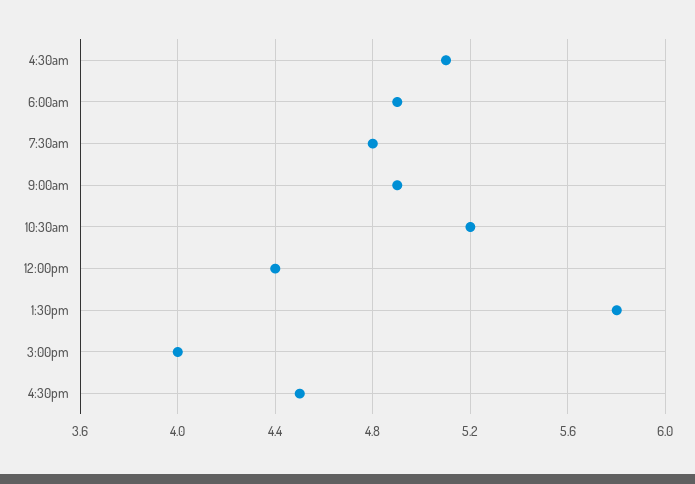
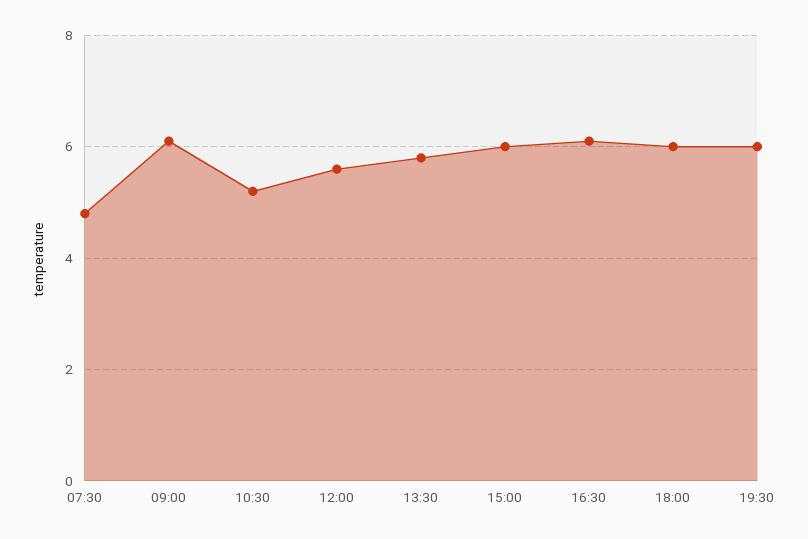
4:30am: 5.1 -> none
6:00am: 4.9 -> none
9:00am: 4.9 -> 6
12:00pm: 4.4 -> 5.5
3:00pm: 4 -> 6
4:30pm: 4.5 -> 6
18:00: none -> 6
19:30: none -> 6

